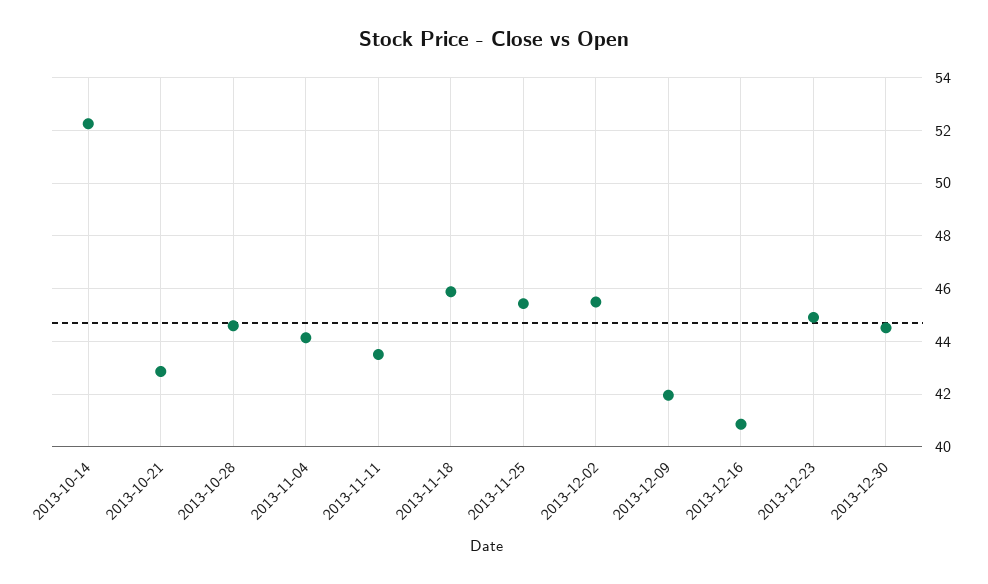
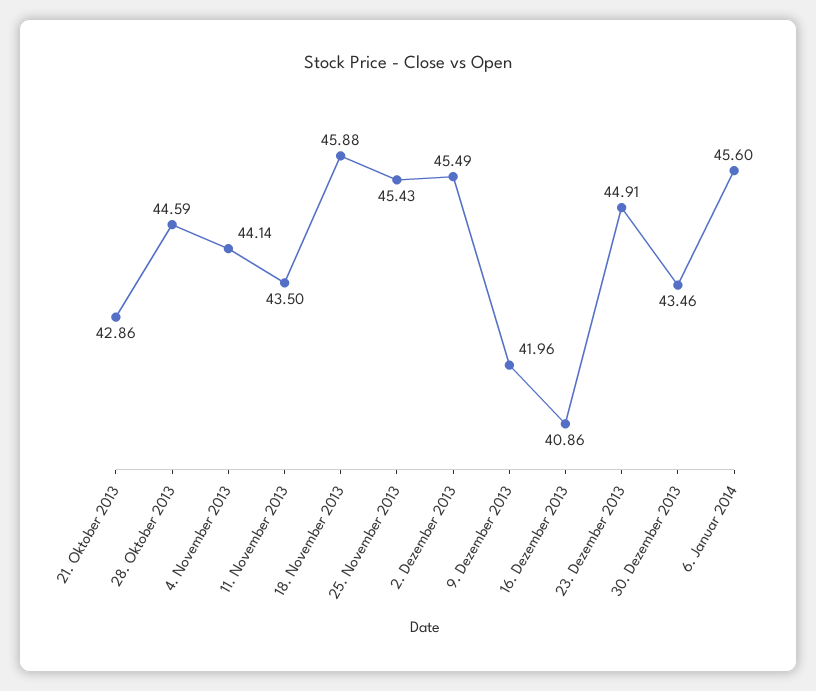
2013-10-14: 52.25 -> none
2013-12-30: 44.5 -> 43.46
6. Januar 2014: none -> 45.6

